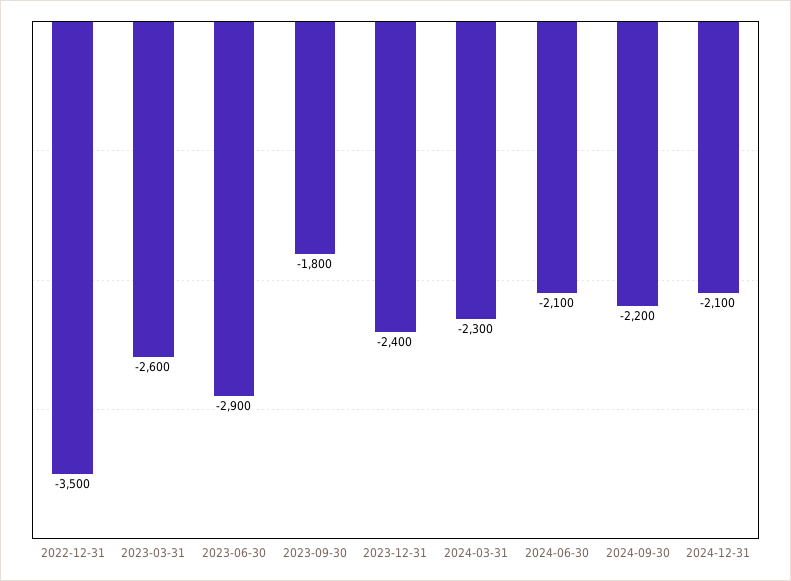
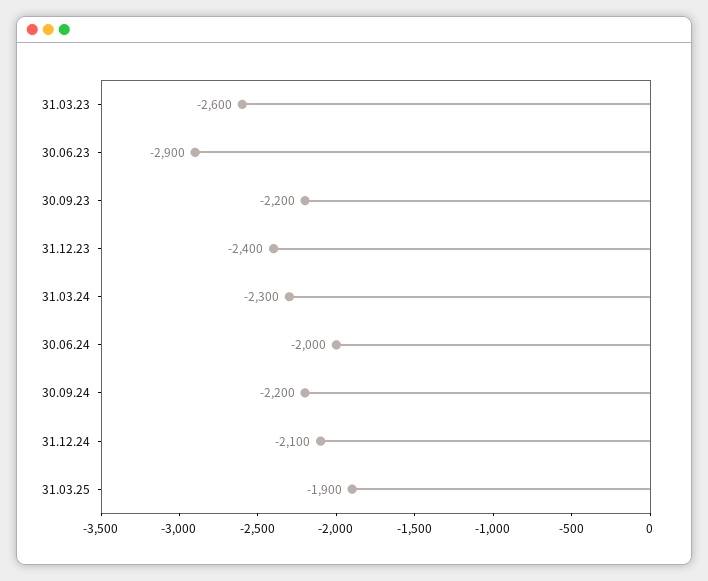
2022-12-31: -3500 -> none
2023-09-30: -1800 -> -2200
2024-06-30: -2100 -> -2000
31.03.25: none -> -1900

